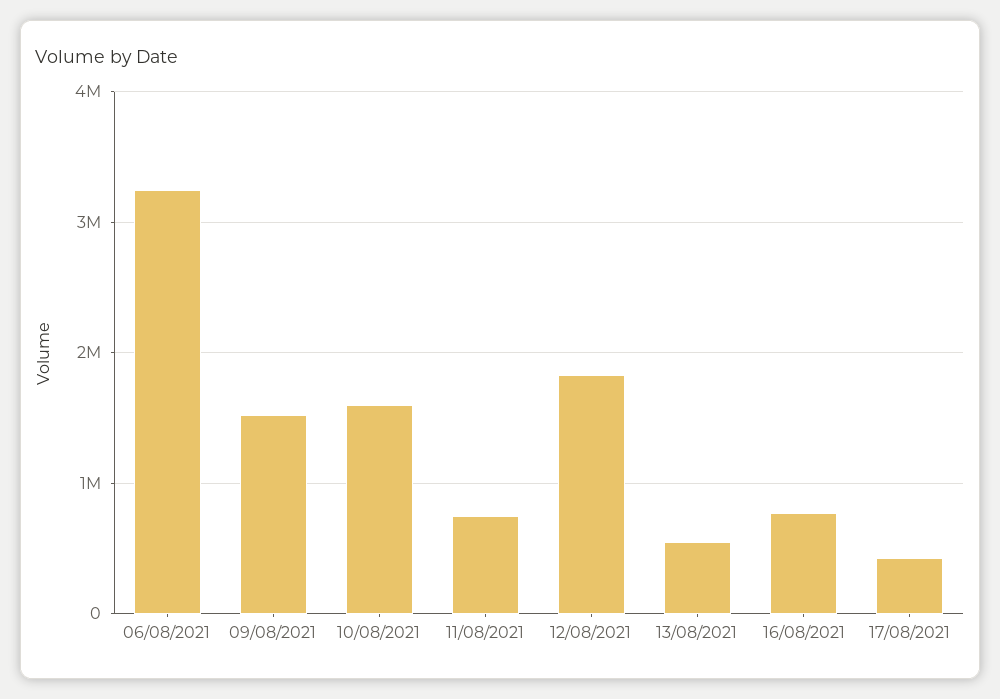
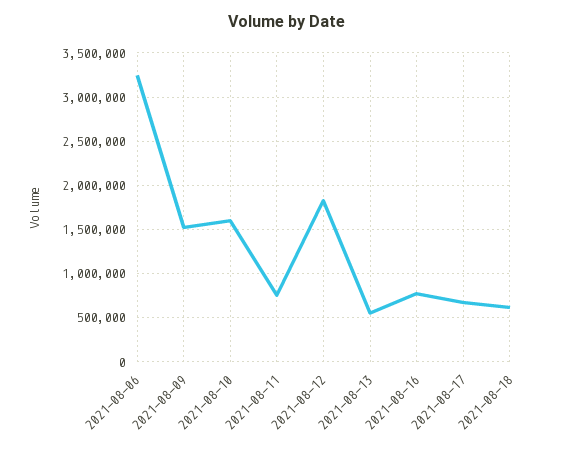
17/08/2021: 400000 -> 700000
2021-08-18: none -> 600000

